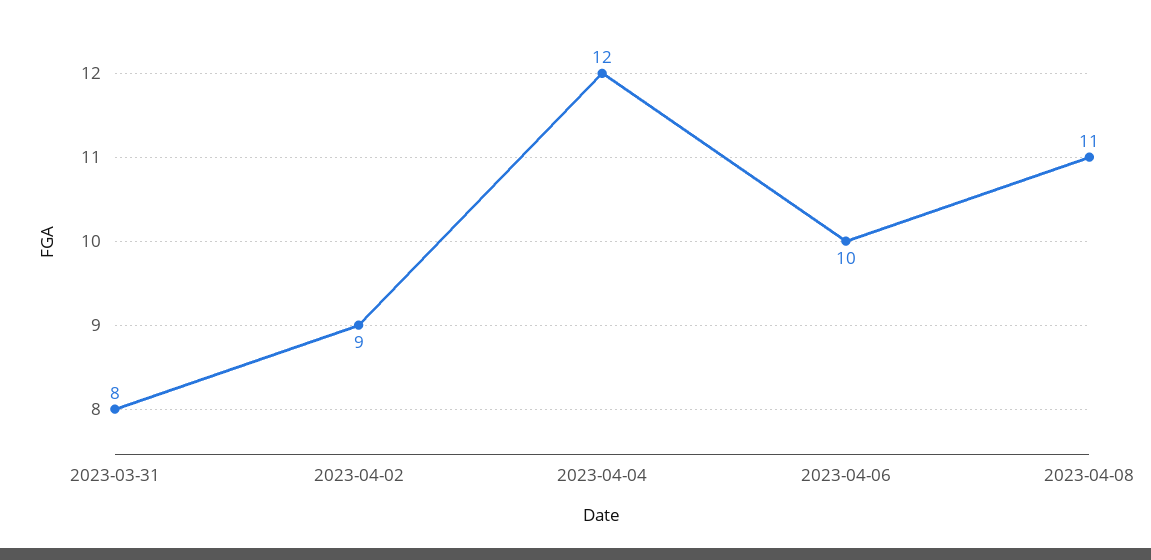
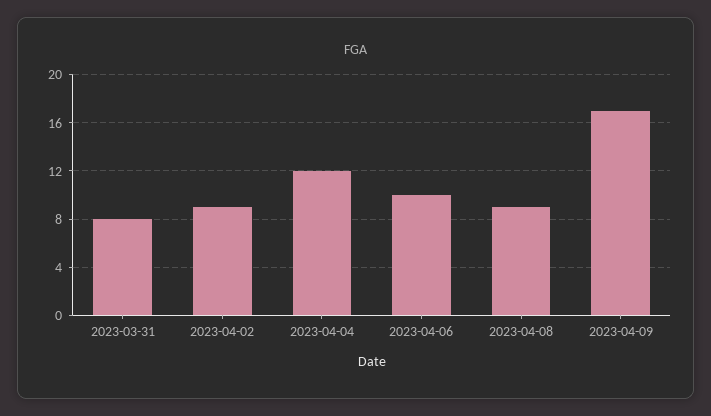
2023-04-08: 11 -> 9
2023-04-09: none -> 17

